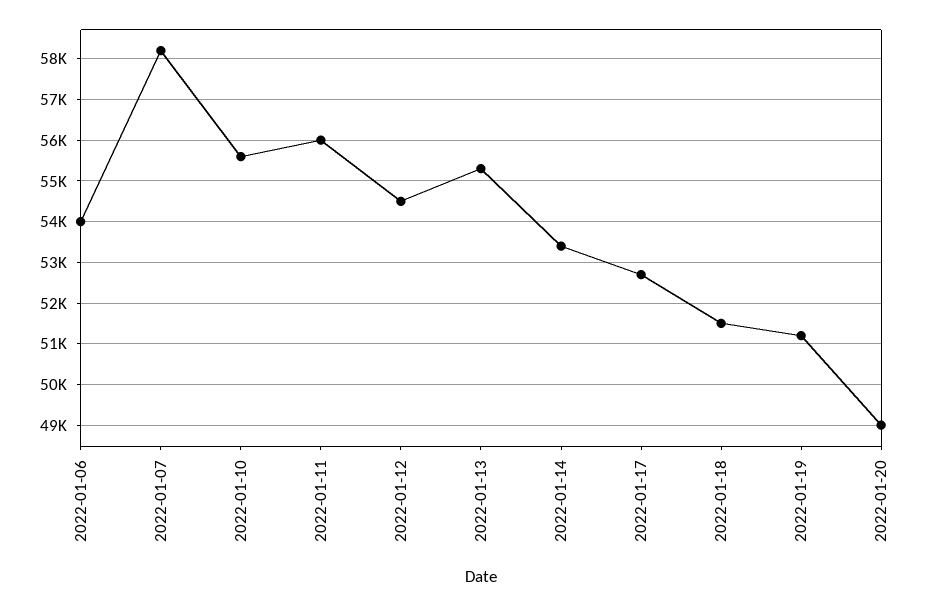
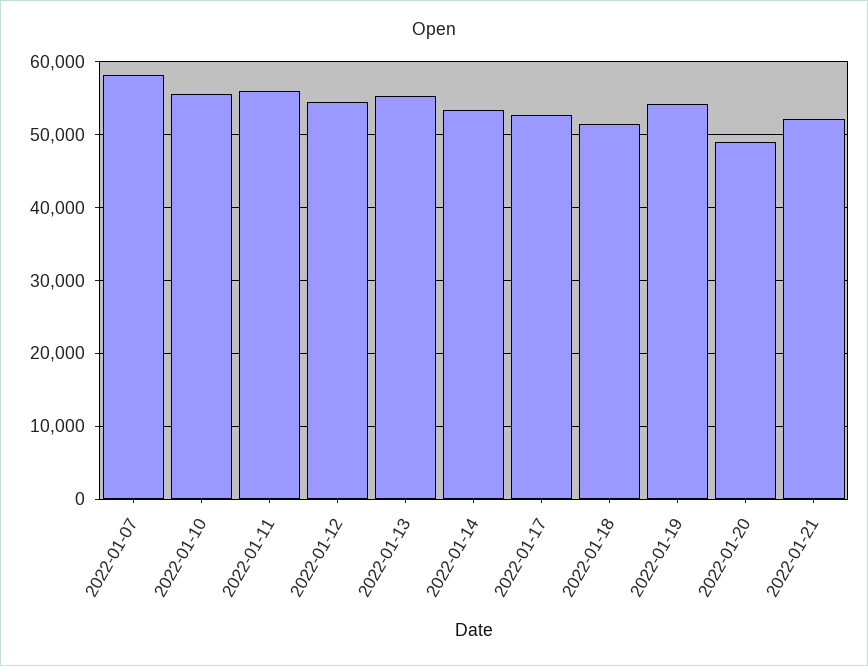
2022-01-06: 54000 -> none
2022-01-19: 51200 -> 54000
2022-01-21: none -> 52000

